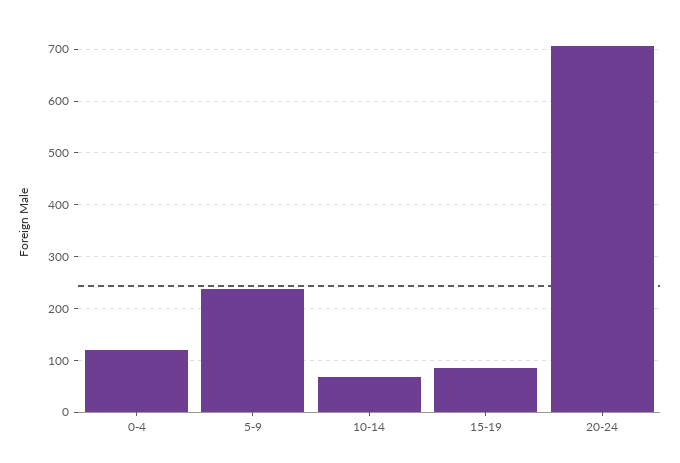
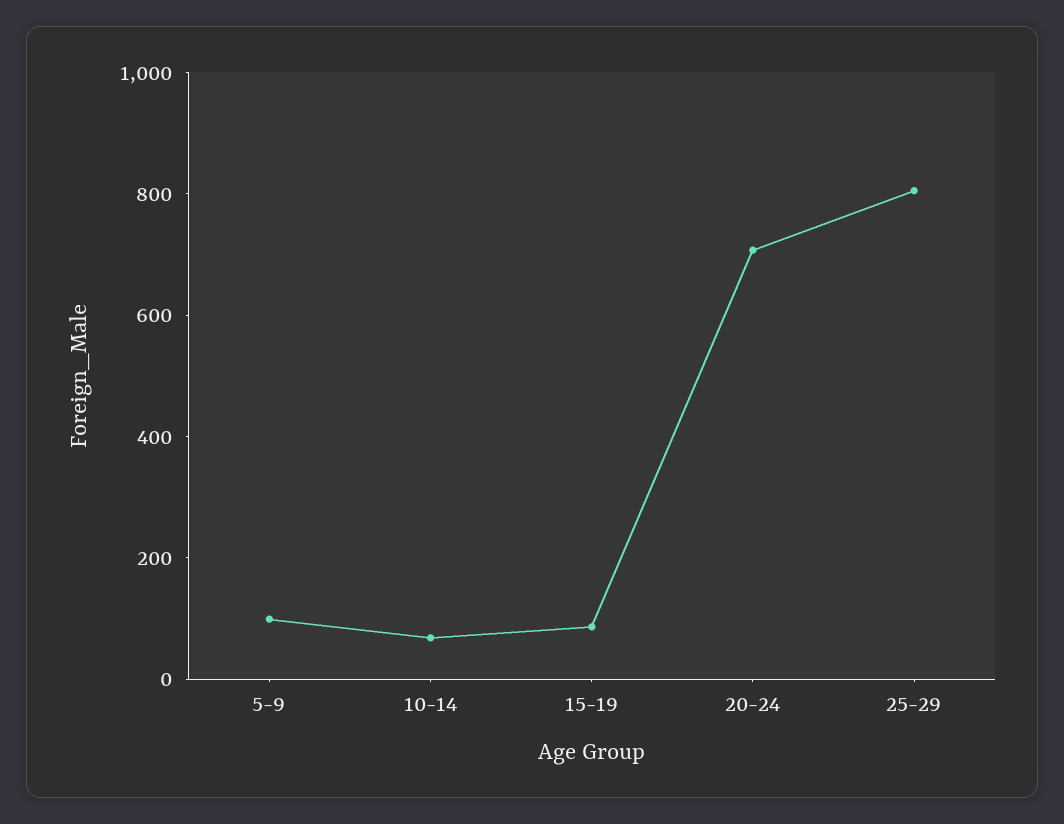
0-4: 120 -> none
5-9: 240 -> 100
25-29: none -> 800

